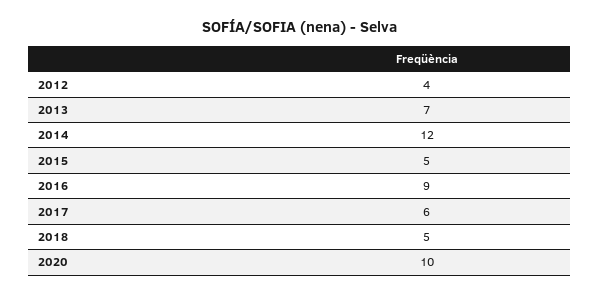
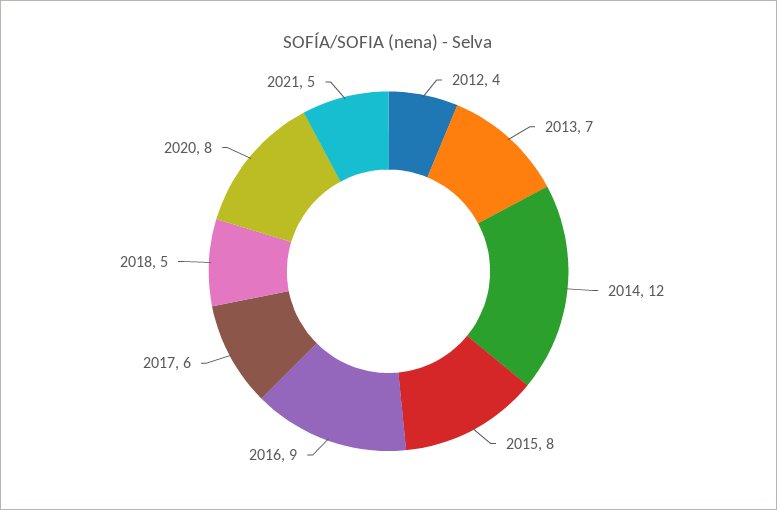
2015: 5 -> 8
2020: 10 -> 8
2021: none -> 5

